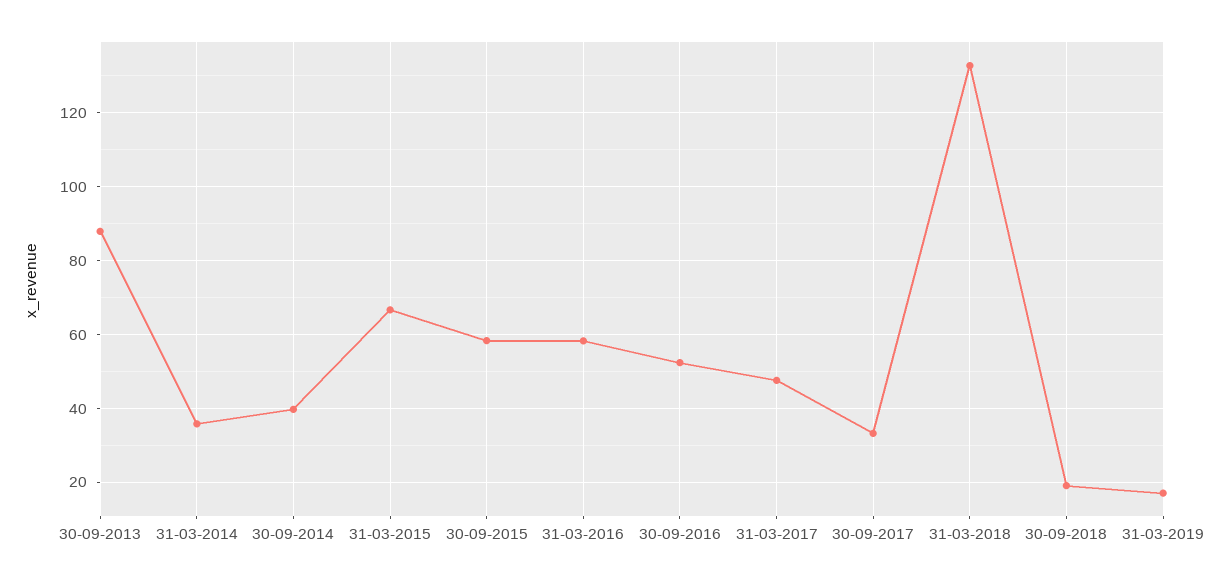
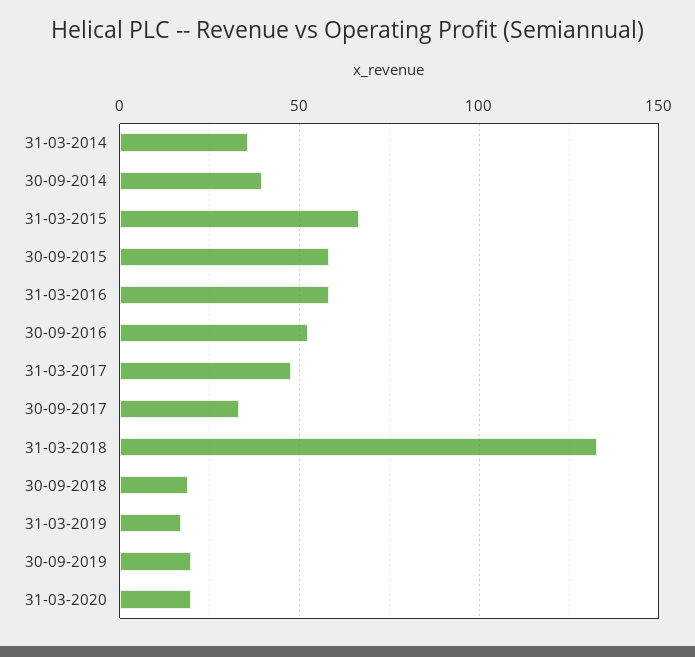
30-09-2013: 88 -> none
30-09-2019: none -> 20
31-03-2020: none -> 20

